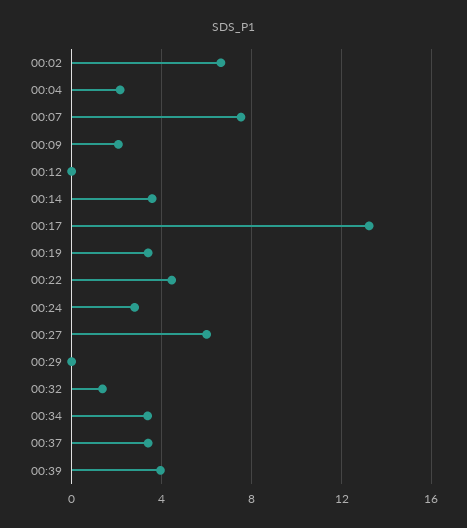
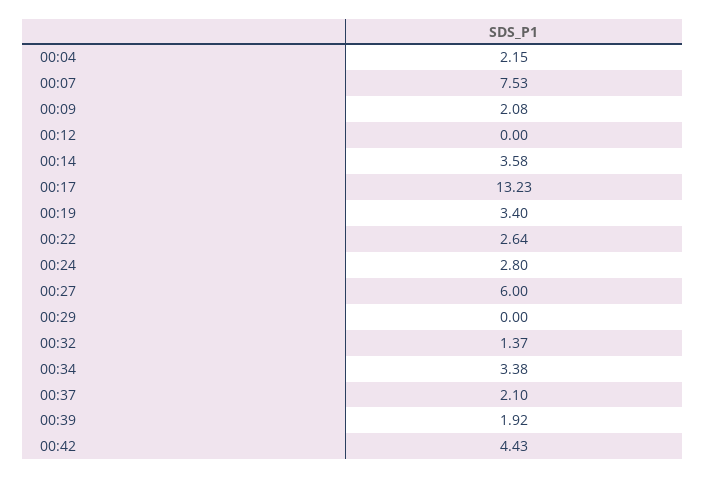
00:02: 6.5 -> none
00:22: 4.5 -> 2.64
00:37: 3.5 -> 2.1
00:39: 4 -> 1.92
00:42: none -> 4.43

